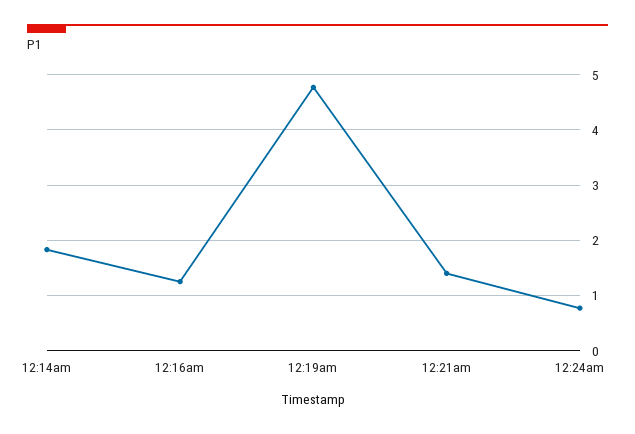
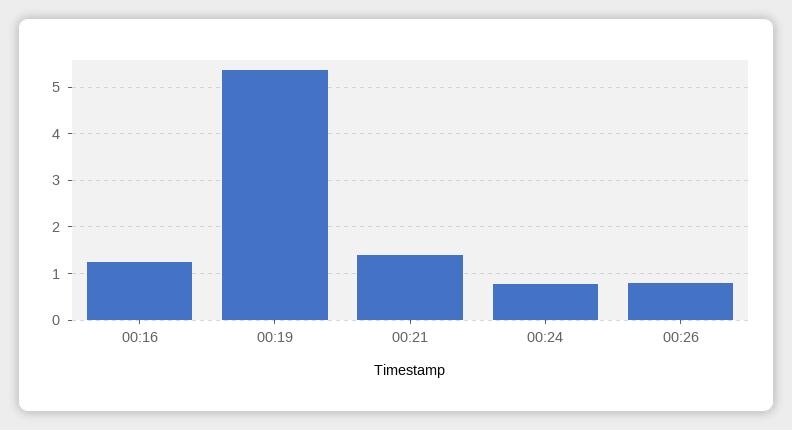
12:14am: 1.8 -> none
12:19am: 4.8 -> 5.4
00:26: none -> 0.8

